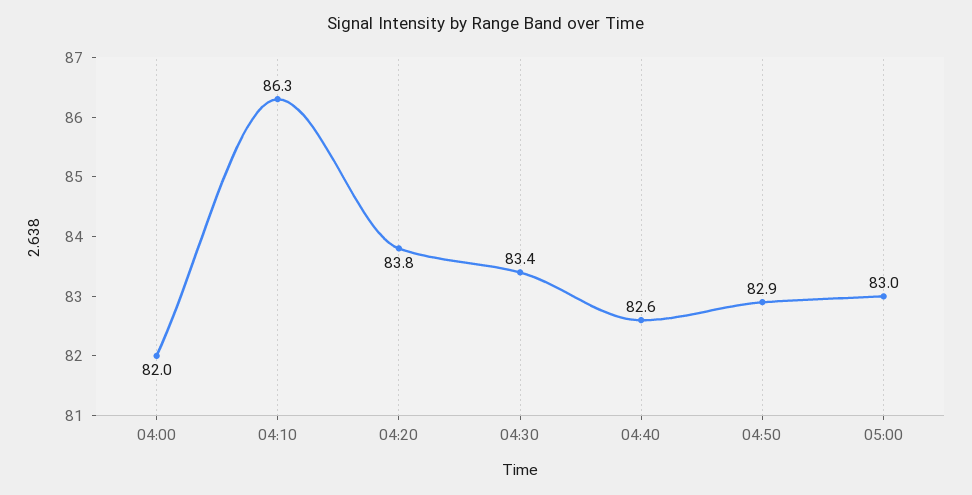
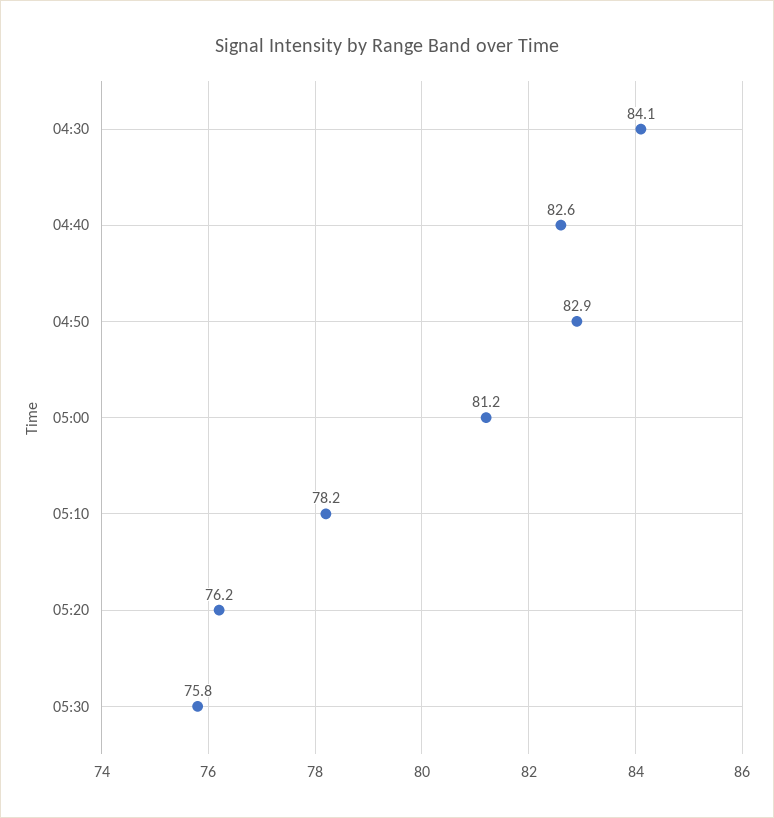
04:00: 82 -> none
04:10: 86.3 -> none
04:20: 83.8 -> none
04:30: 83.4 -> 84.1
05:00: 83 -> 81.2
05:10: none -> 78.2
05:20: none -> 76.2
05:30: none -> 75.8

